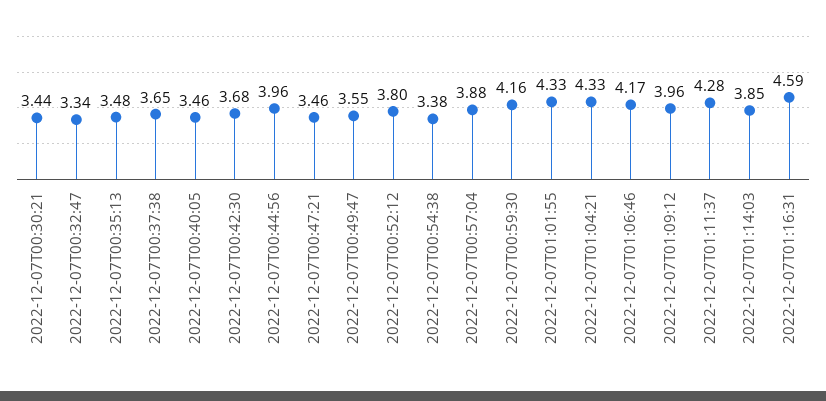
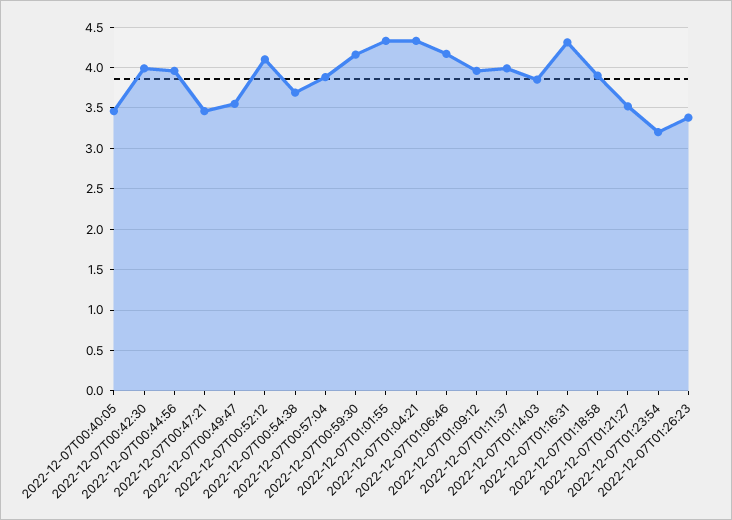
2022-12-07T00:30:21: 3.44 -> none
2022-12-07T00:32:47: 3.34 -> none
2022-12-07T00:35:13: 3.48 -> none
2022-12-07T00:37:38: 3.65 -> none
2022-12-07T00:42:30: 3.68 -> 4
2022-12-07T00:52:12: 3.8 -> 4.1
2022-12-07T00:54:38: 3.38 -> 3.7
2022-12-07T01:11:37: 4.28 -> 4
2022-12-07T01:16:31: 4.59 -> 4.3
2022-12-07T01:18:58: none -> 3.9
2022-12-07T01:21:27: none -> 3.5
2022-12-07T01:23:54: none -> 3.2
2022-12-07T01:26:23: none -> 3.4

